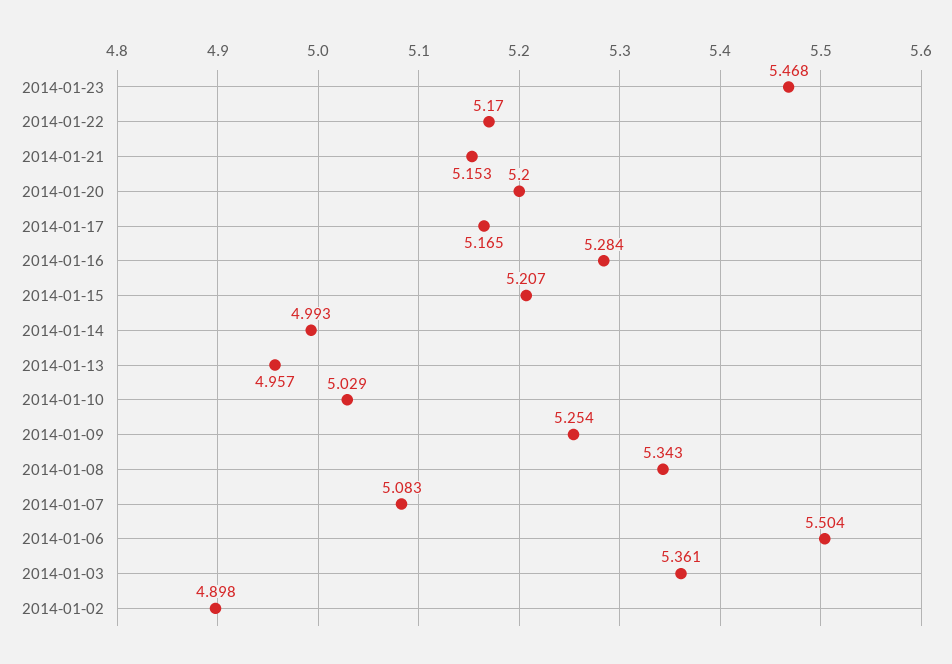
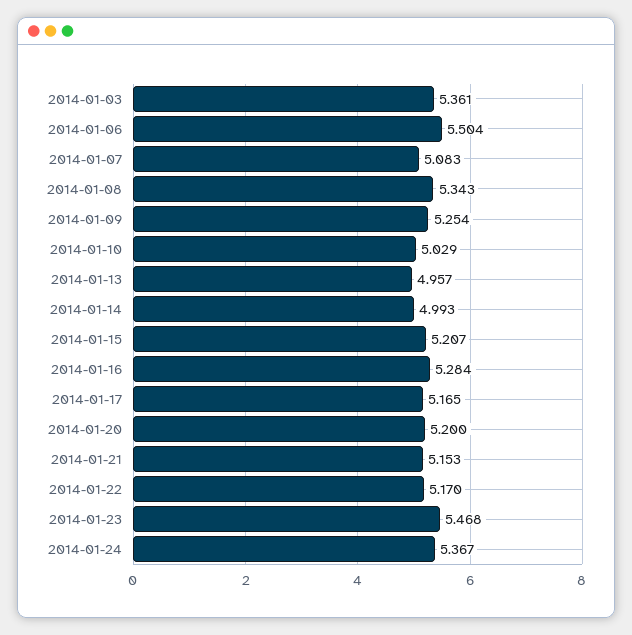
2014-01-02: 4.898 -> none
2014-01-24: none -> 5.367

